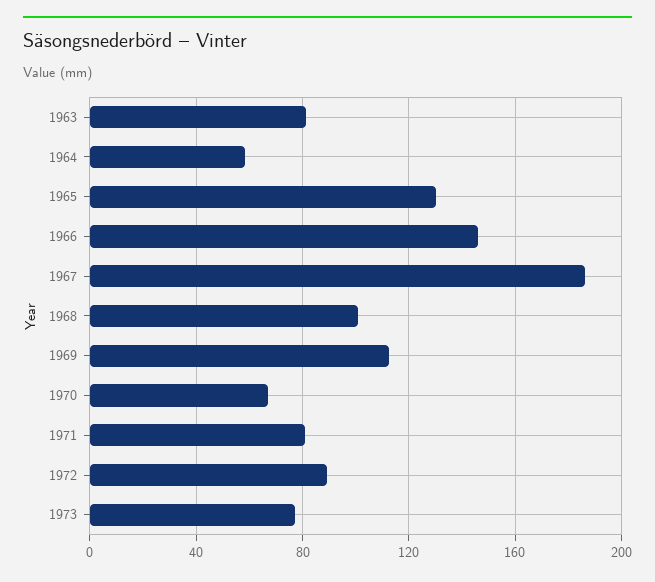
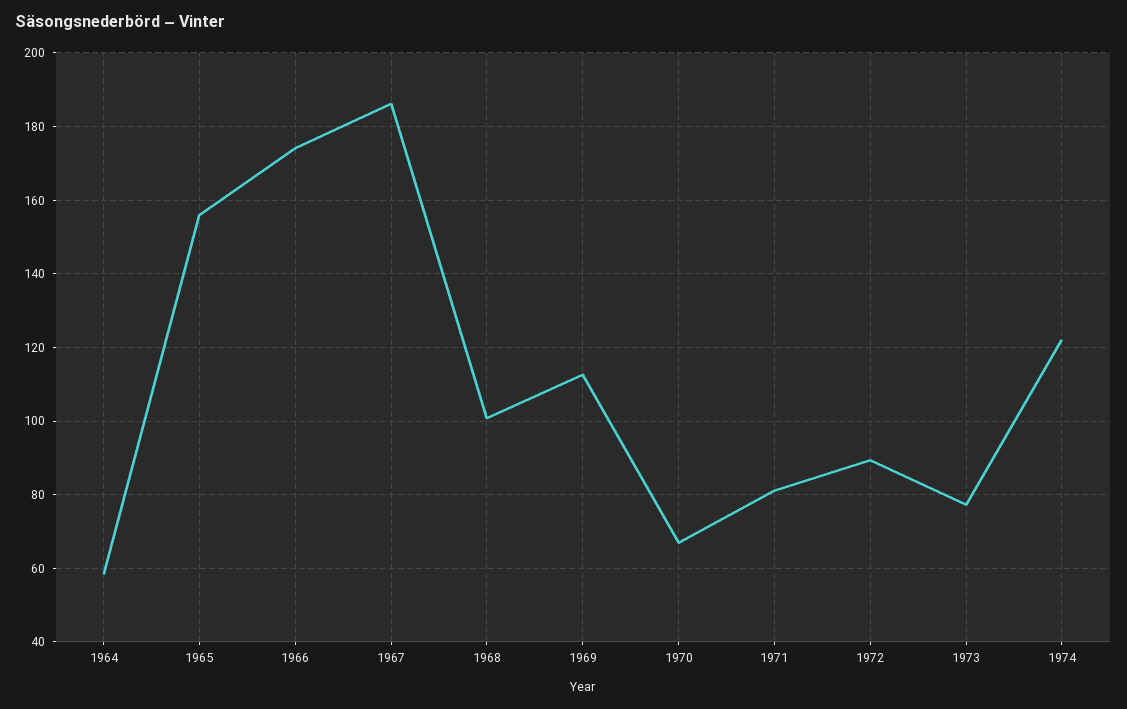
1963: 80 -> none
1965: 130 -> 156
1966: 145 -> 174
1974: none -> 122

